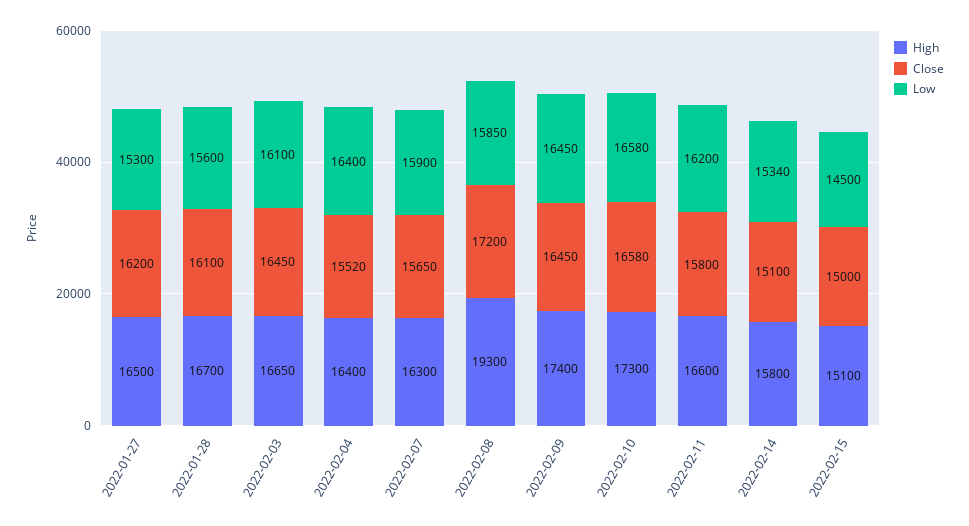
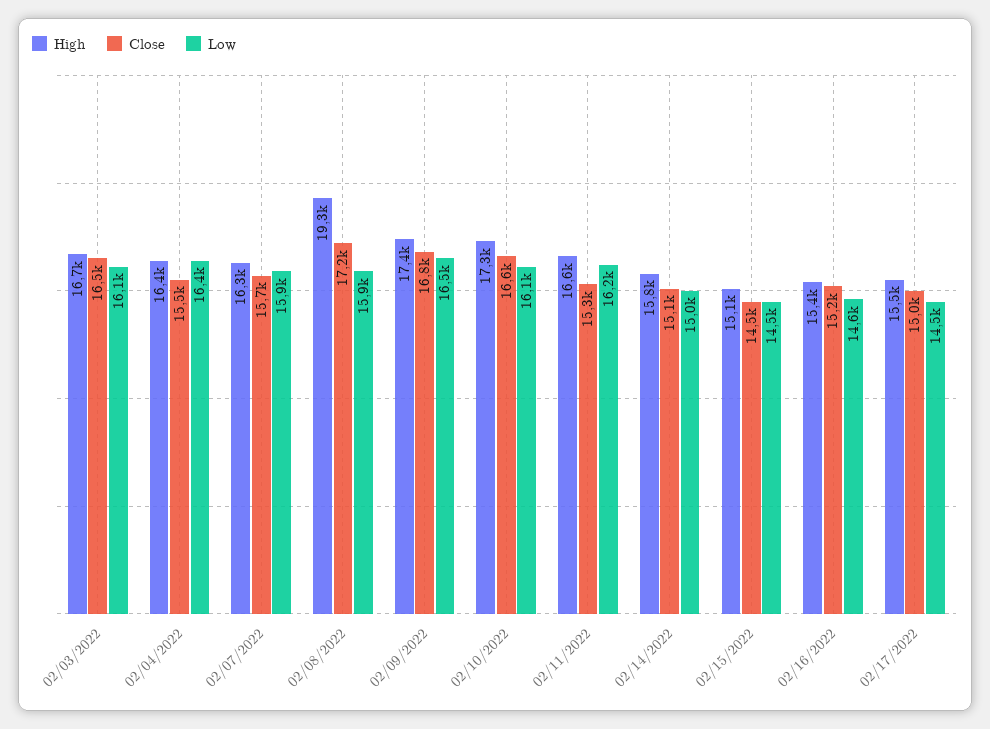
High, 2022-01-27: 16500 -> none
Close, 2022-01-27: 16200 -> none
Low, 2022-01-27: 15300 -> none
High, 2022-01-28: 16700 -> none
Close, 2022-01-28: 16100 -> none
Low, 2022-01-28: 15600 -> none
Close, 2022-02-09: 16450 -> 16800
Low, 2022-02-10: 16580 -> 16100
Close, 2022-02-11: 15800 -> 15300
Low, 2022-02-14: 15340 -> 15000
Close, 2022-02-15: 15000 -> 14500
High, 02/16/2022: none -> 15400
Close, 02/16/2022: none -> 15200
Low, 02/16/2022: none -> 14600
High, 02/17/2022: none -> 15500
Close, 02/17/2022: none -> 15000
Low, 02/17/2022: none -> 14500

